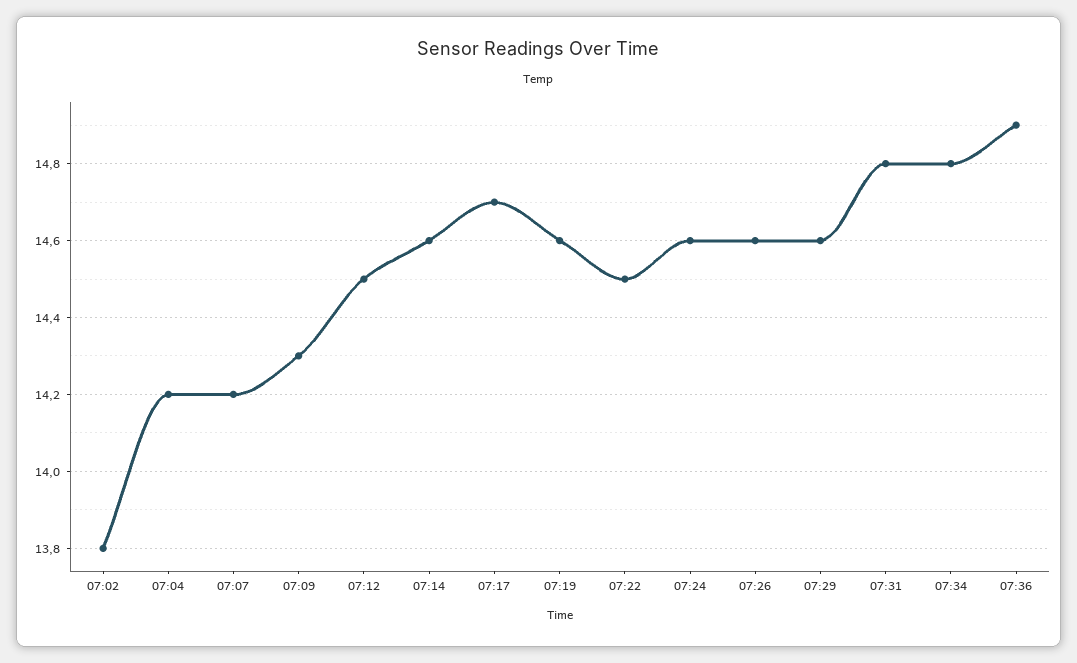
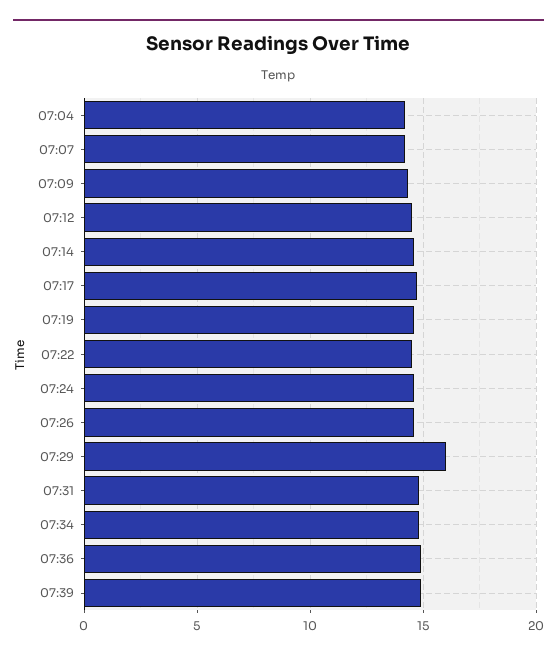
07:02: 13.8 -> none
07:29: 14.6 -> 16
07:39: none -> 15

